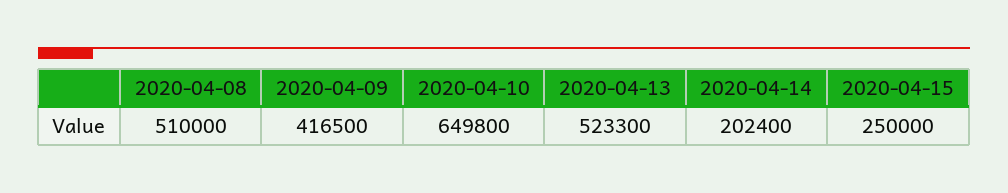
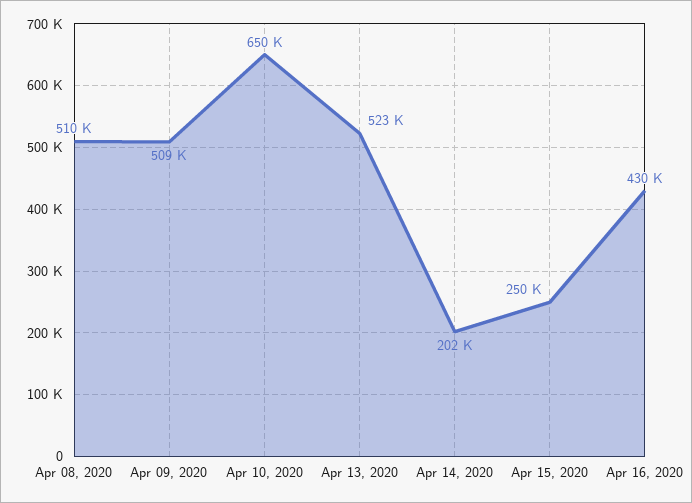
2020-04-09: 416500 -> 509000
Apr 16, 2020: none -> 430000

